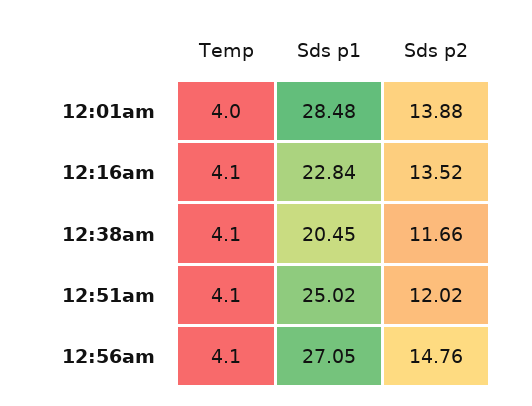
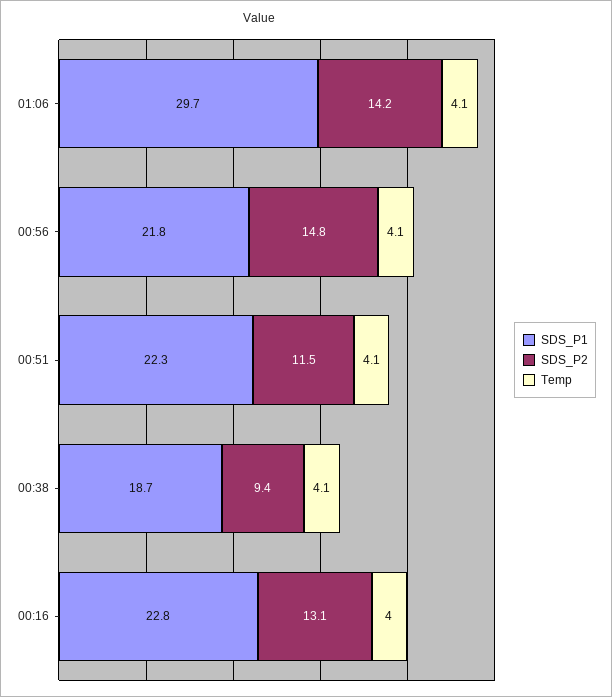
Temp, 12:01am: 4 -> none
Sds p1, 12:01am: 28.48 -> none
Sds p2, 12:01am: 13.88 -> none
Temp, 12:16am: 4.1 -> 4
Sds p2, 12:16am: 13.52 -> 13.1
Sds p1, 12:38am: 20.45 -> 18.7
Sds p2, 12:38am: 11.66 -> 9.4
Sds p1, 12:51am: 25.02 -> 22.3
Sds p2, 12:51am: 12.02 -> 11.5
Sds p1, 12:56am: 27.05 -> 21.8
Sds p1, 01:06: none -> 29.7
Sds p2, 01:06: none -> 14.2
Temp, 01:06: none -> 4.1

